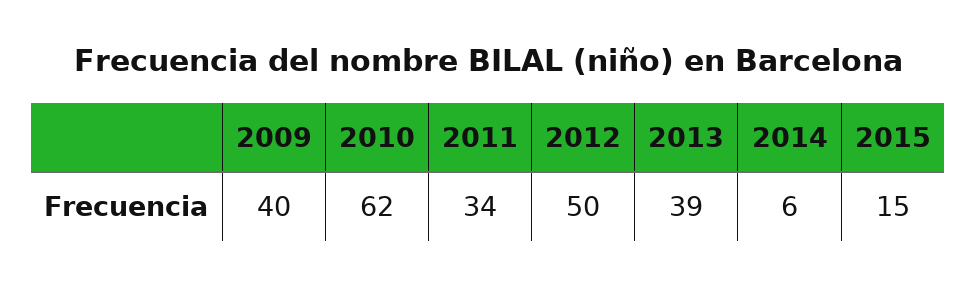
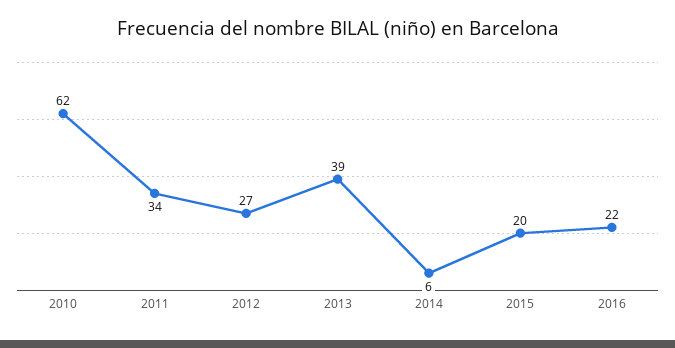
2009: 40 -> none
2012: 50 -> 27
2015: 15 -> 20
2016: none -> 22

